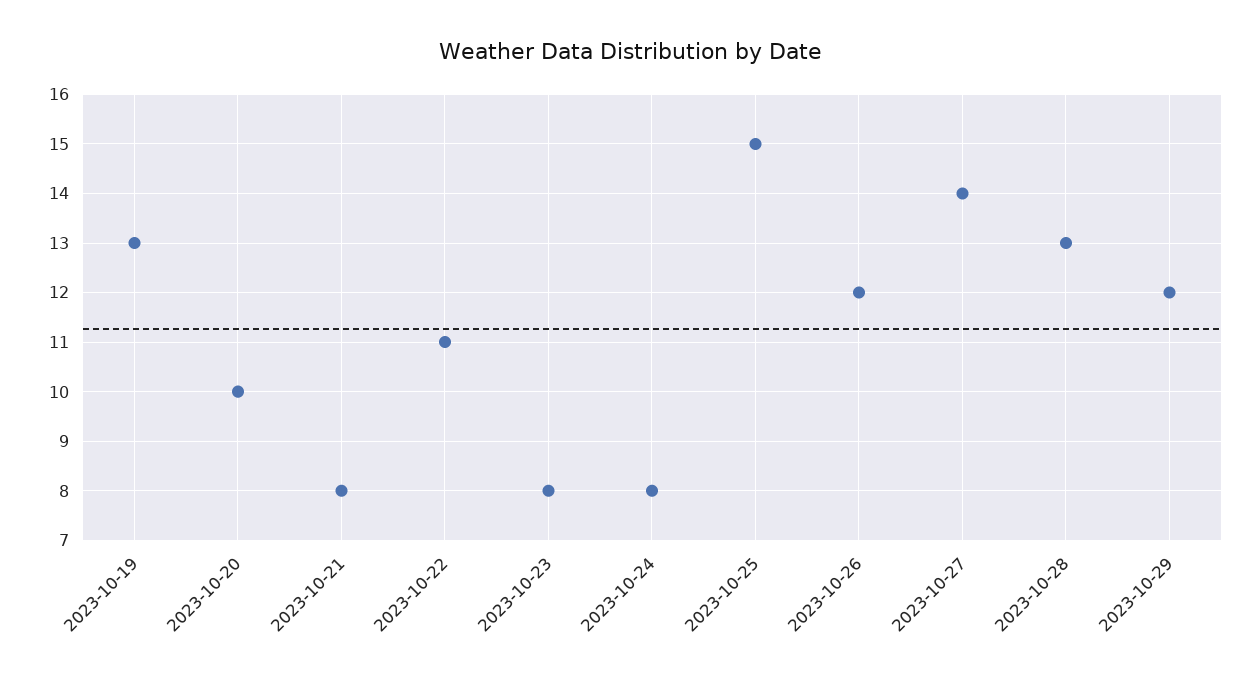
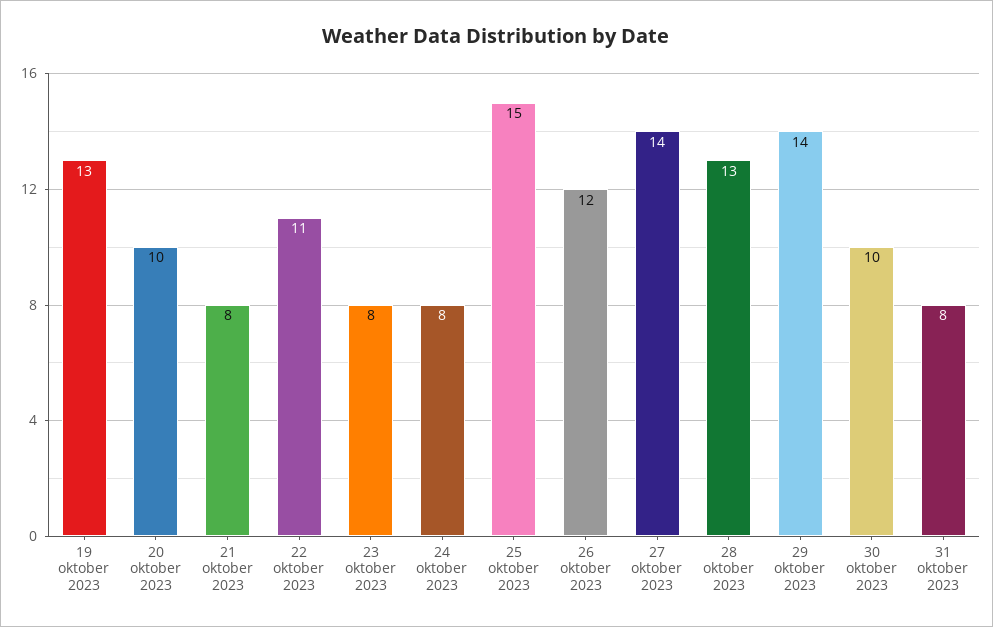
2023-10-29: 12 -> 14
30 oktober 2023: none -> 10
31 oktober 2023: none -> 8

